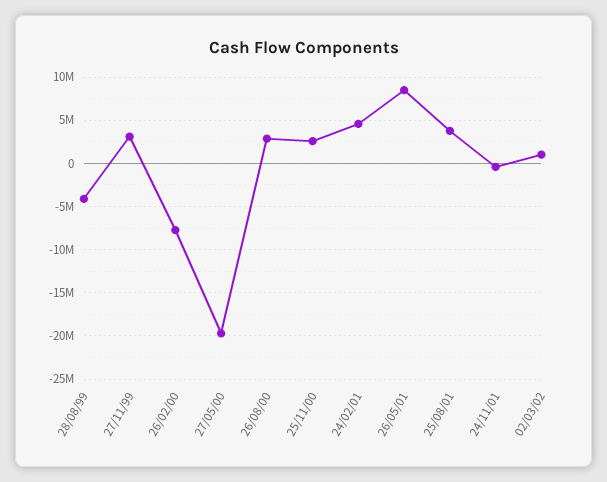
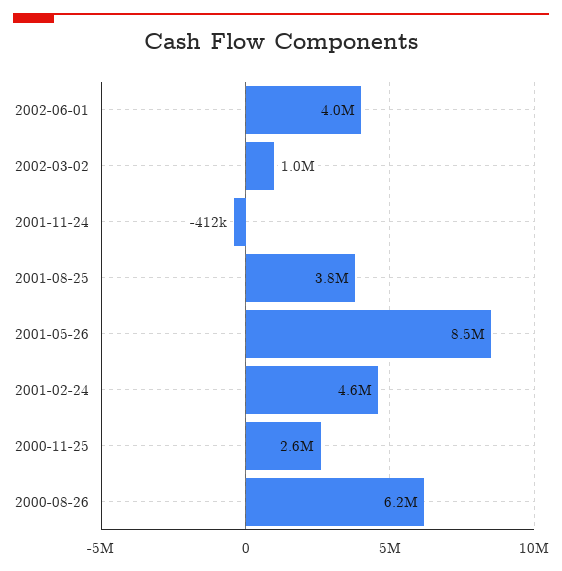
28/08/99: -4000000 -> none
27/11/99: 3000000 -> none
26/02/00: -8000000 -> none
27/05/00: -20000000 -> none
26/08/00: 3000000 -> 6200000
2002-06-01: none -> 4000000

